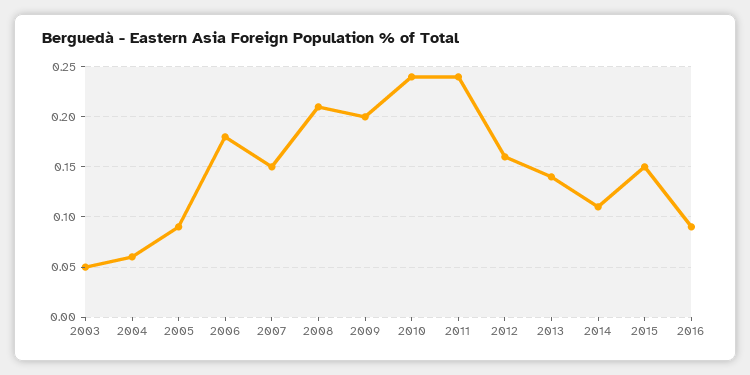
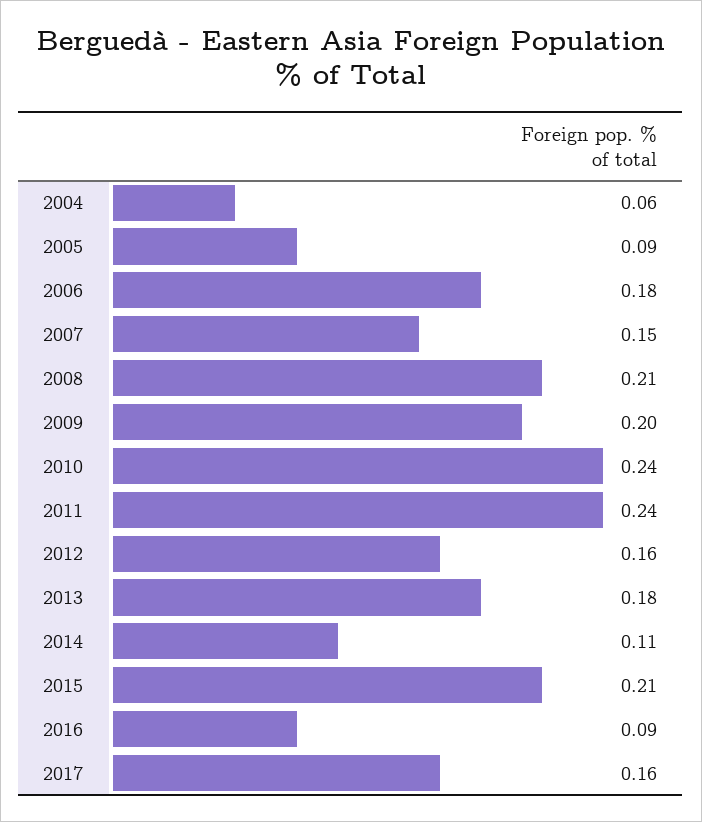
2003: 0.05 -> none
2013: 0.14 -> 0.18
2015: 0.15 -> 0.21
2017: none -> 0.16

